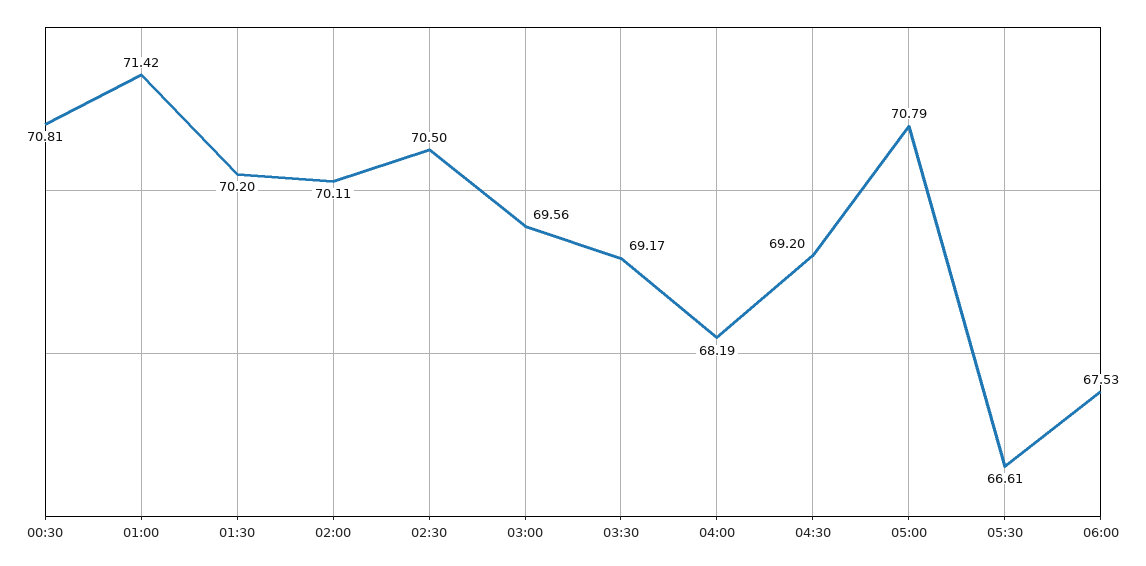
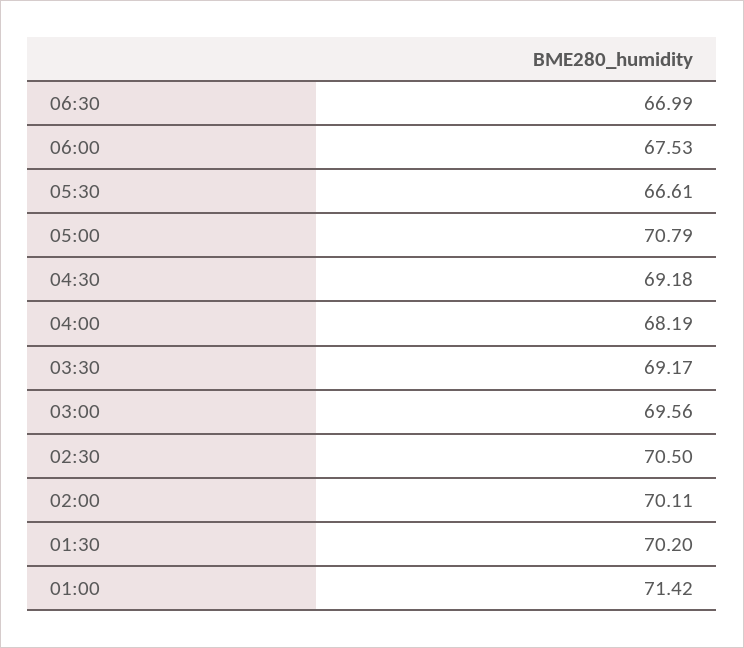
00:30: 70.81 -> none
04:30: 69.2 -> 69.18
06:30: none -> 66.99

